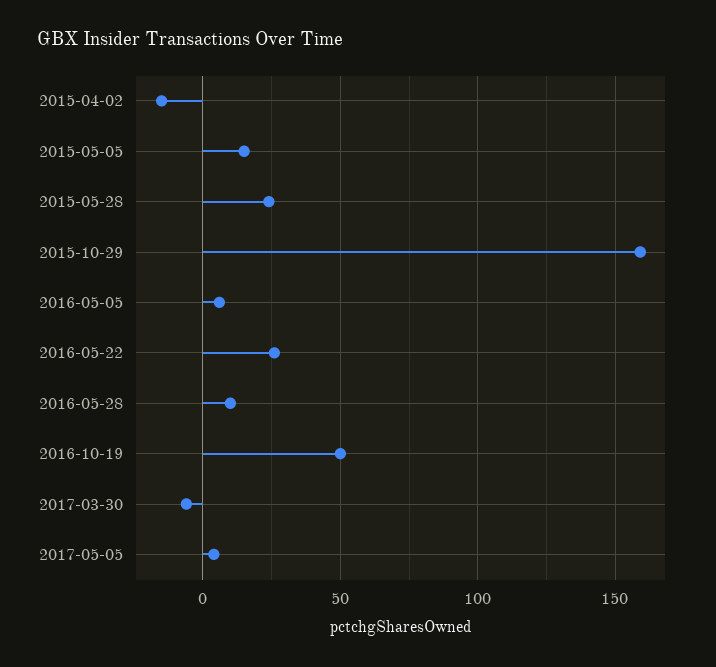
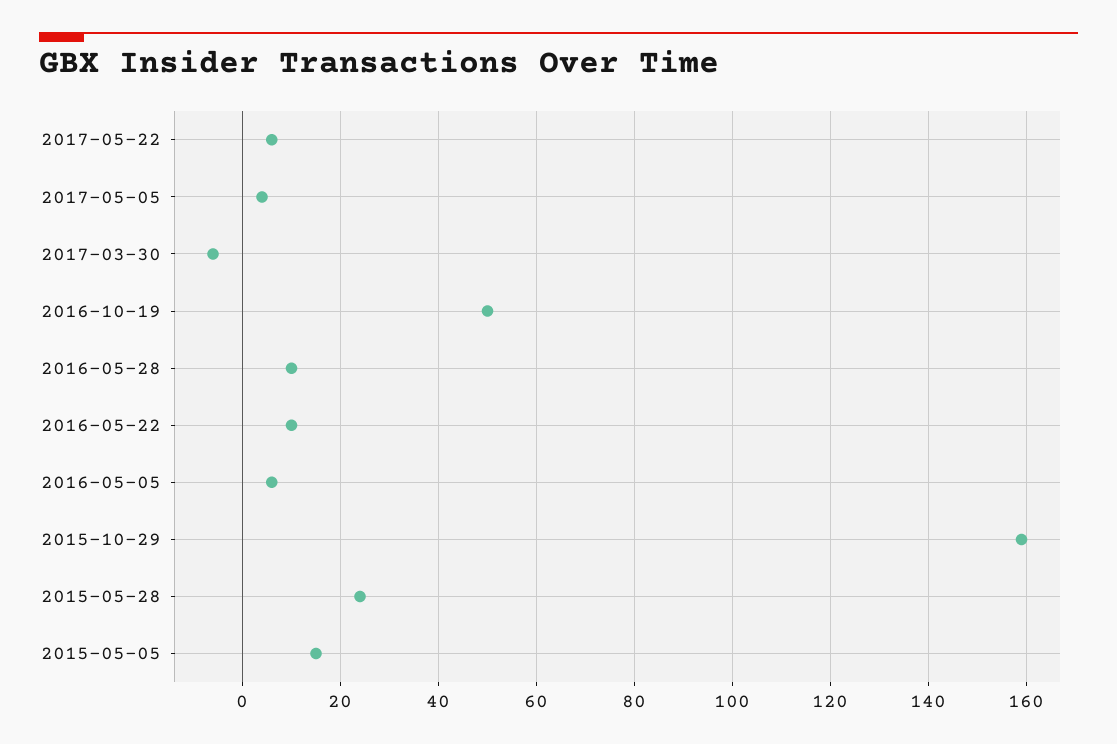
2015-04-02: -15 -> none
2016-05-22: 25 -> 10
2017-05-22: none -> 5

